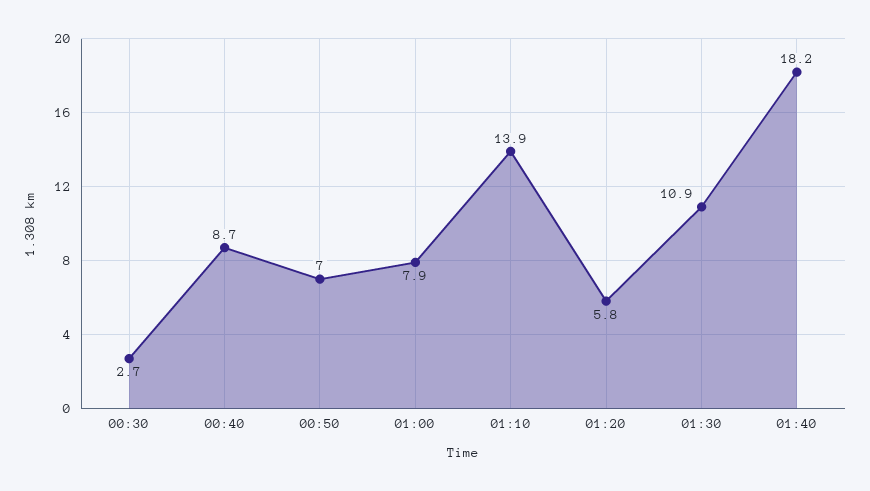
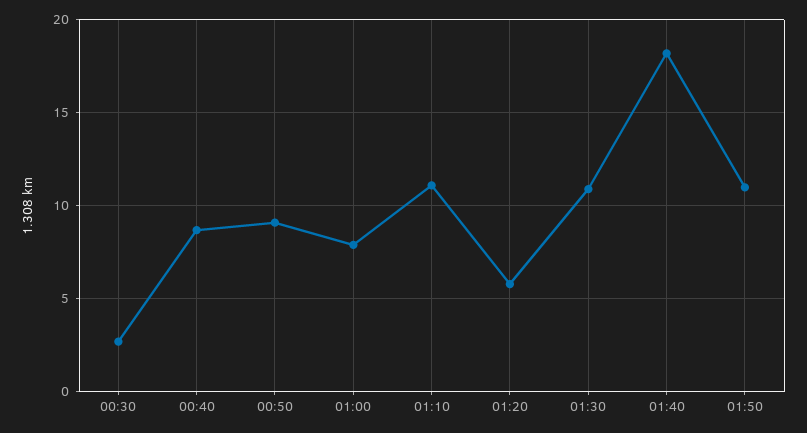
00:50: 7 -> 9
01:10: 13.9 -> 11
01:50: none -> 11

